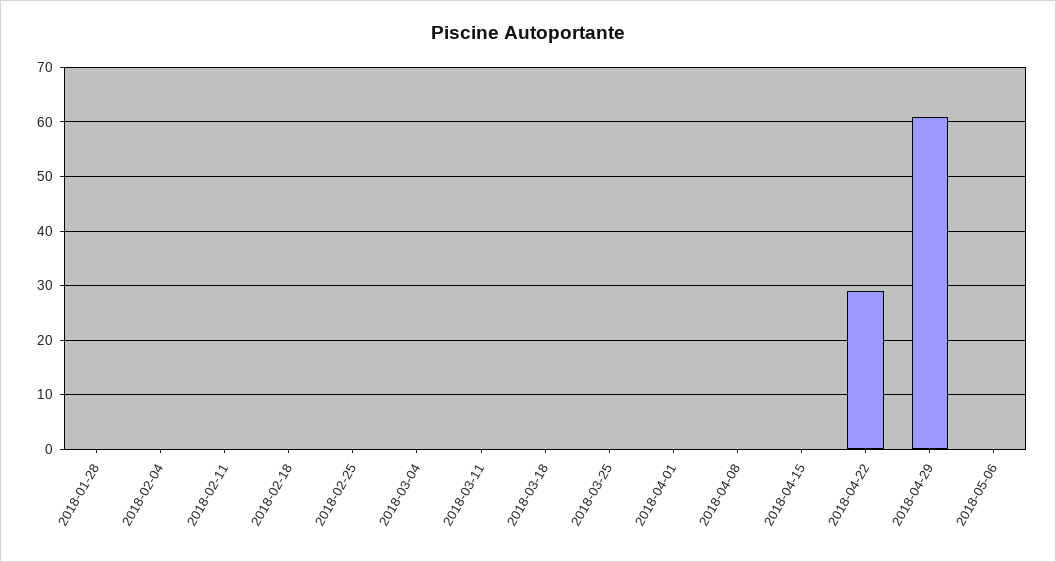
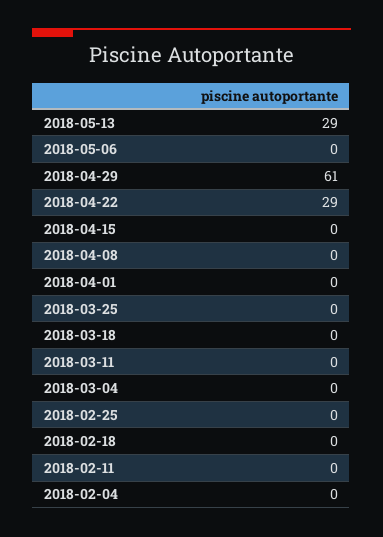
2018-01-28: 0 -> none
2018-05-13: none -> 29

